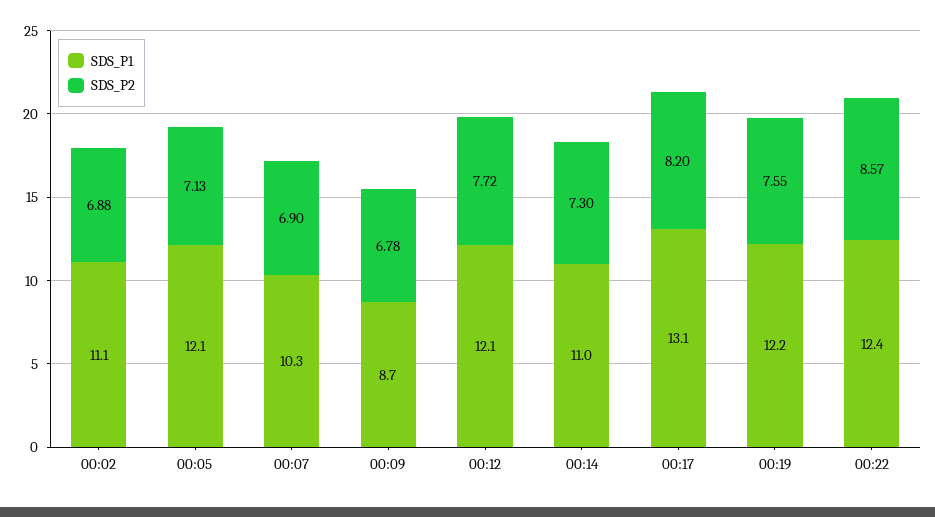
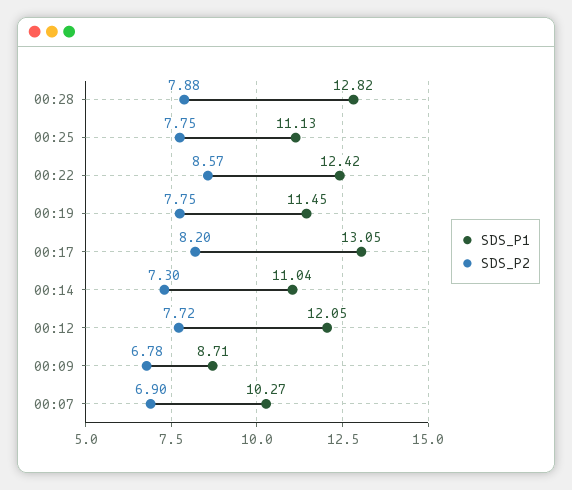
SDS_P1, 00:02: 11.1 -> none
SDS_P2, 00:02: 6.88 -> none
SDS_P1, 00:05: 12.1 -> none
SDS_P2, 00:05: 7.13 -> none
SDS_P1, 00:19: 12.2 -> 11.45
SDS_P2, 00:19: 7.55 -> 7.75
SDS_P1, 00:28: none -> 12.82
SDS_P2, 00:28: none -> 7.88
SDS_P1, 00:25: none -> 11.13
SDS_P2, 00:25: none -> 7.75

